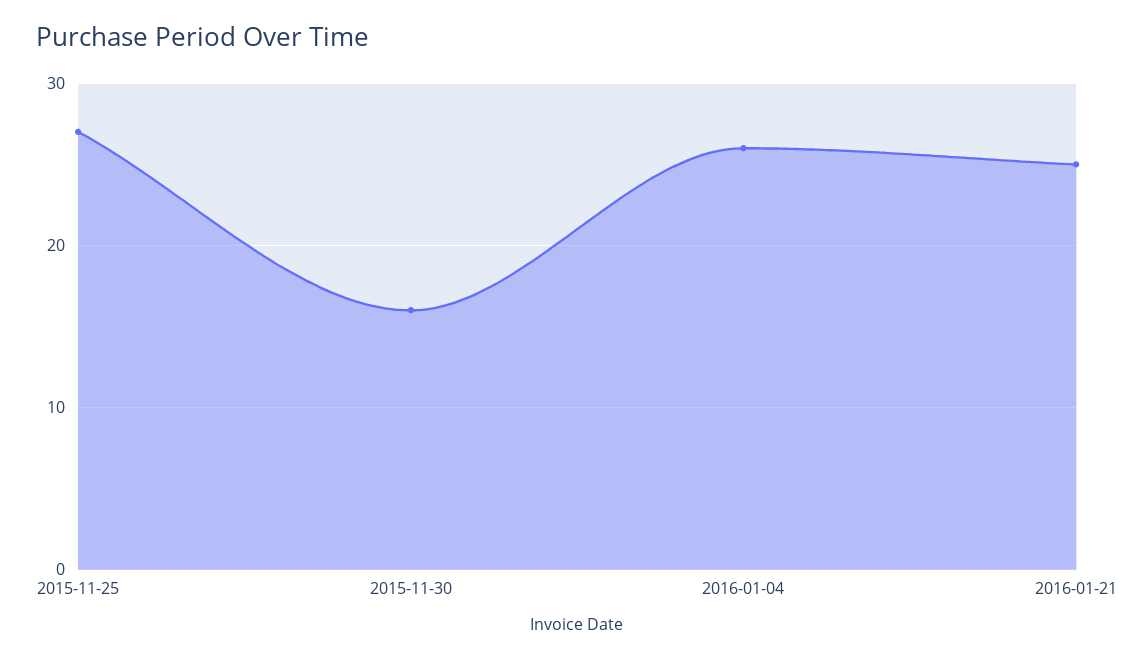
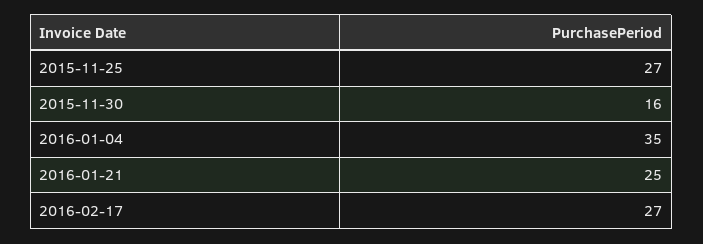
2016-01-04: 26 -> 35
2016-02-17: none -> 27

